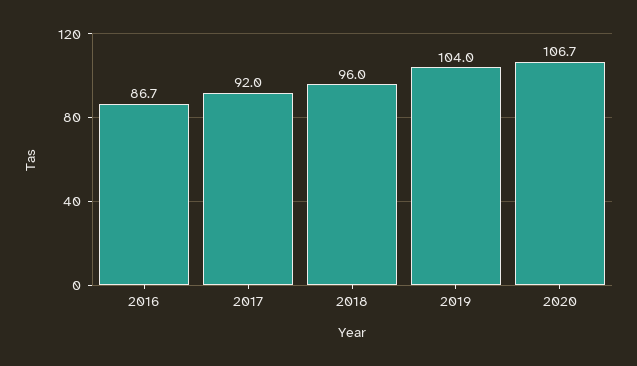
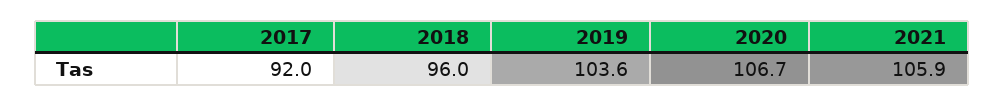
2016: 86.7 -> none
2019: 104 -> 103.6
2021: none -> 105.9

